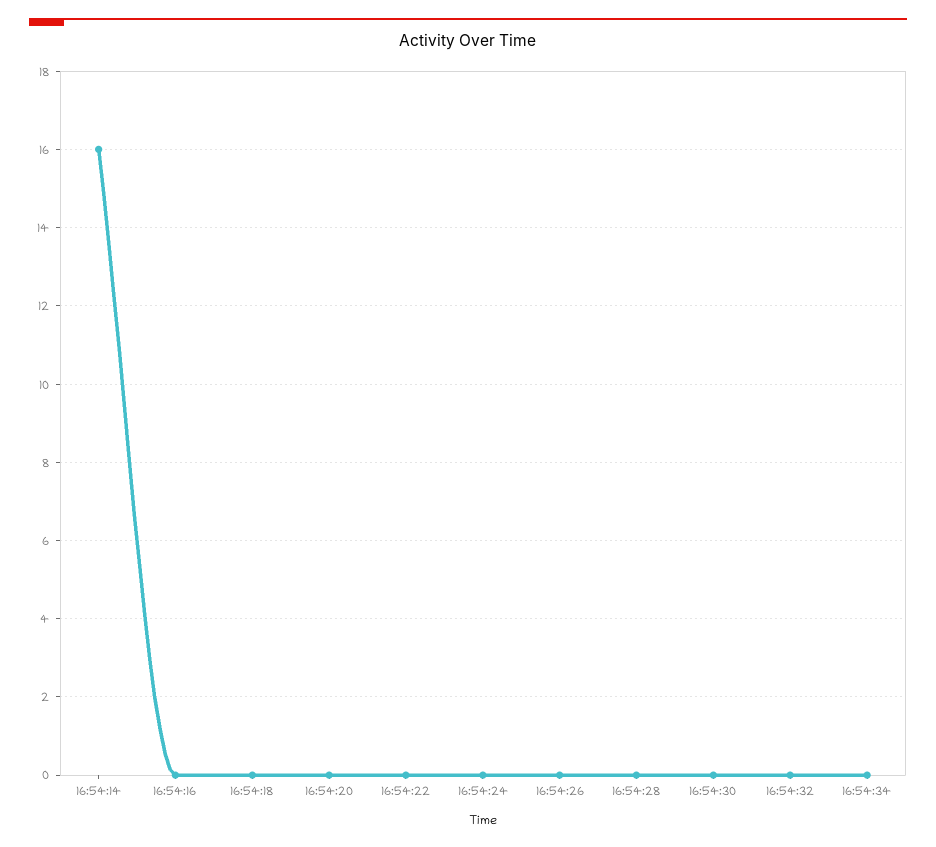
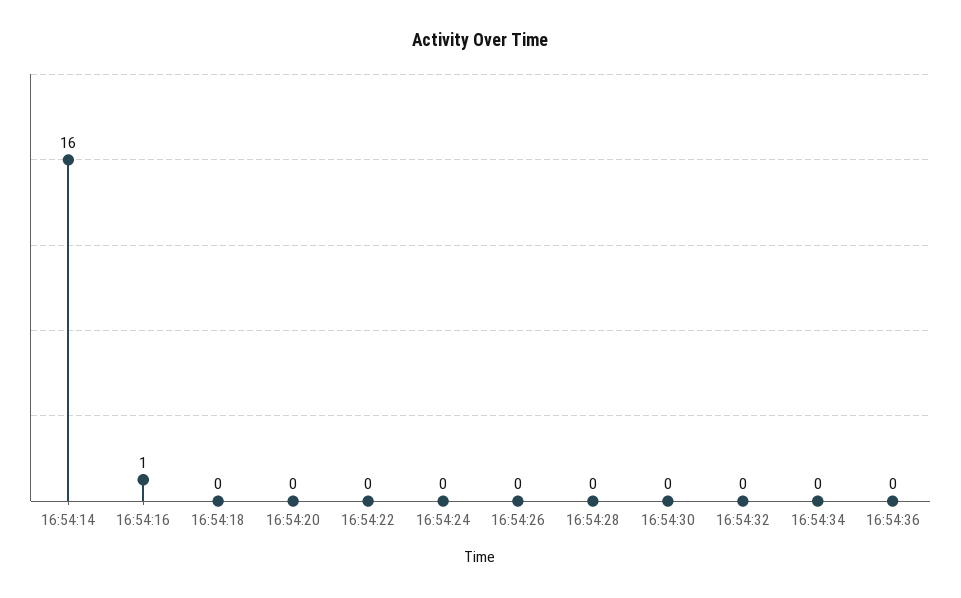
16:54:16: 0 -> 1
16:54:36: none -> 0

